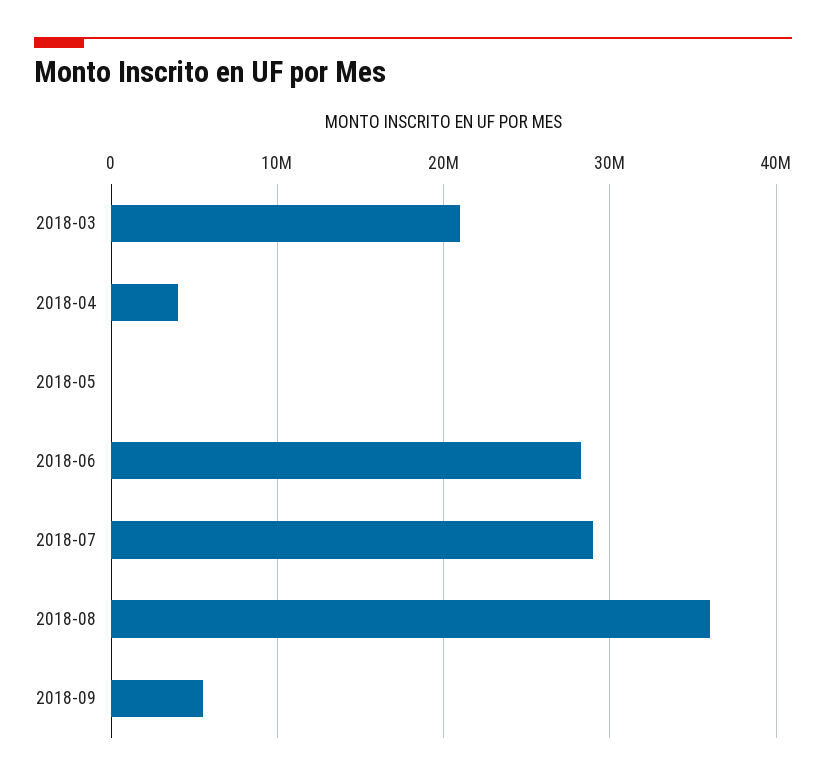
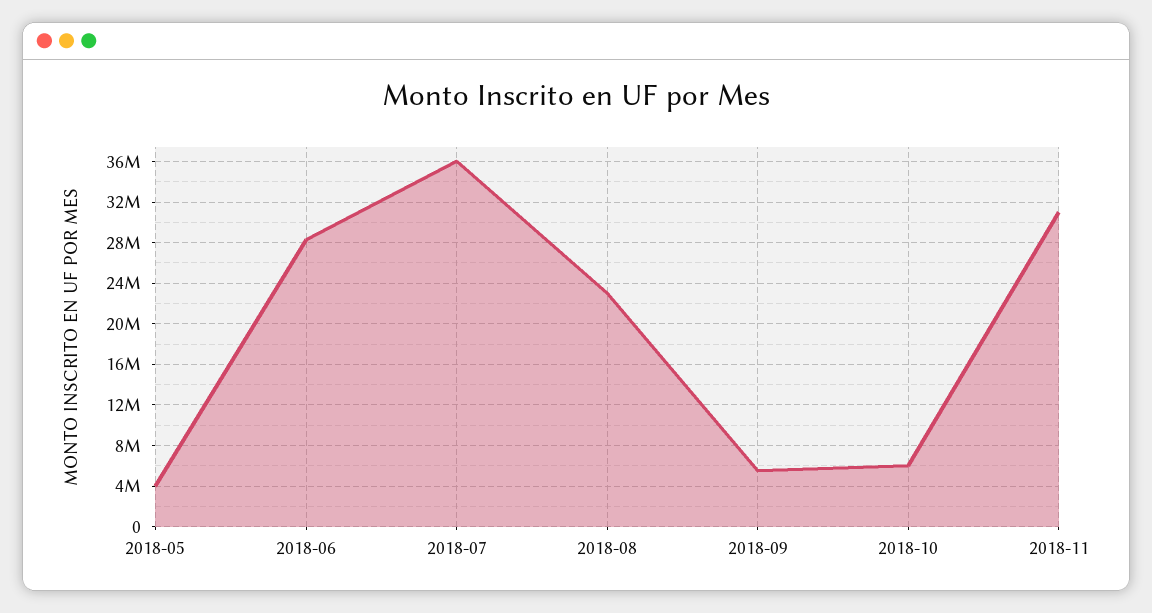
2018-03: 21000000 -> none
2018-04: 4000000 -> none
2018-05: 0 -> 4000000
2018-07: 29000000 -> 36000000
2018-08: 36000000 -> 23000000
2018-10: none -> 6000000
2018-11: none -> 31000000

